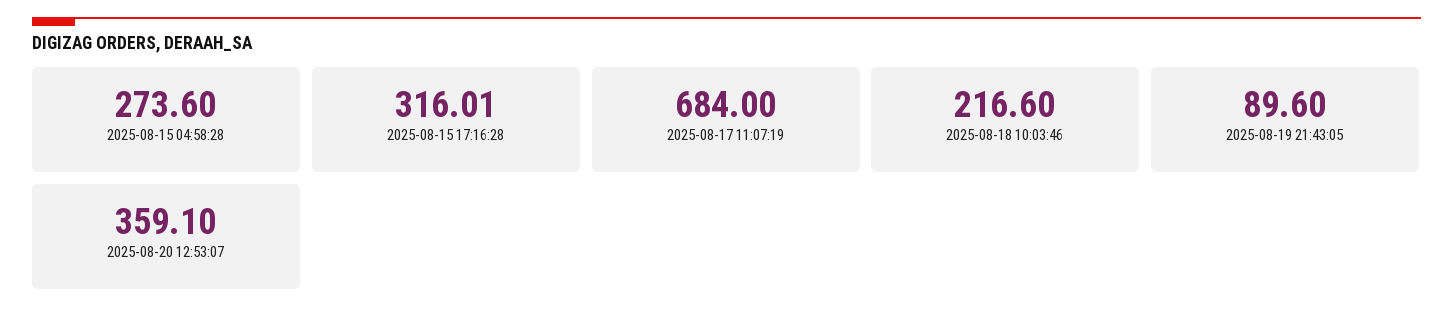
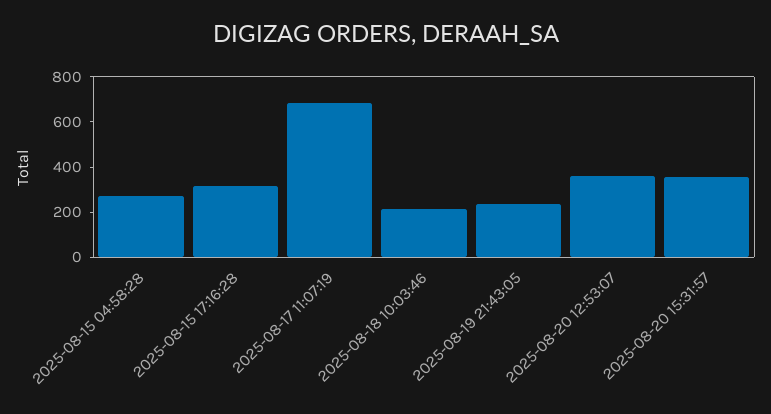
2025-08-19 21:43:05: 89.6 -> 250
2025-08-20 15:31:57: none -> 350

